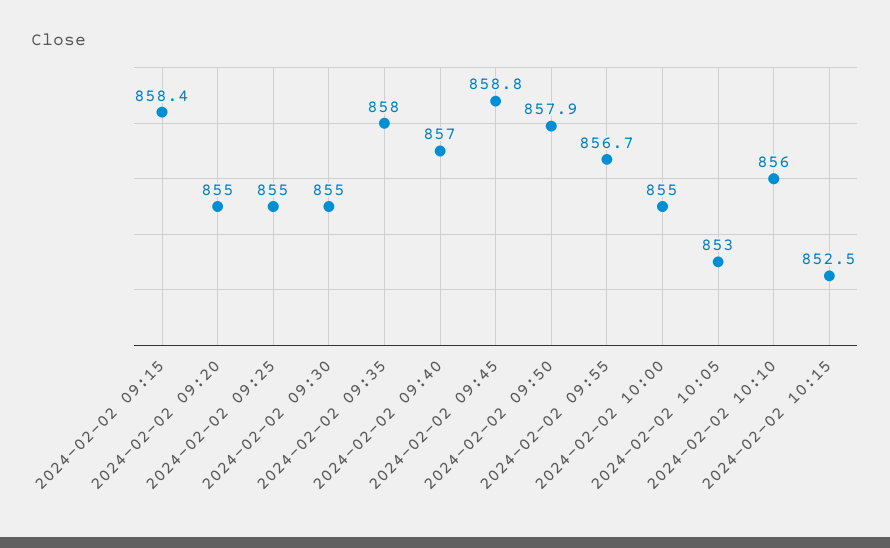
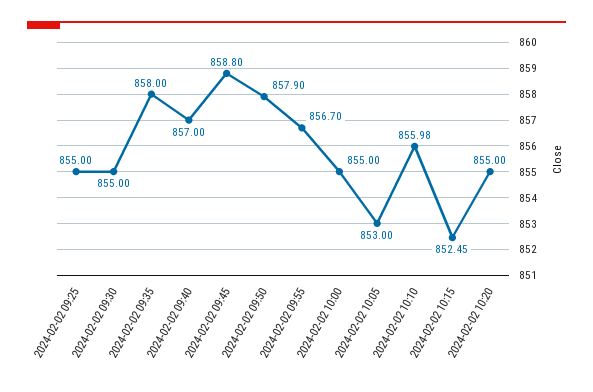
2024-02-02 09:15: 858.4 -> none
2024-02-02 09:20: 855 -> none
2024-02-02 10:20: none -> 855

